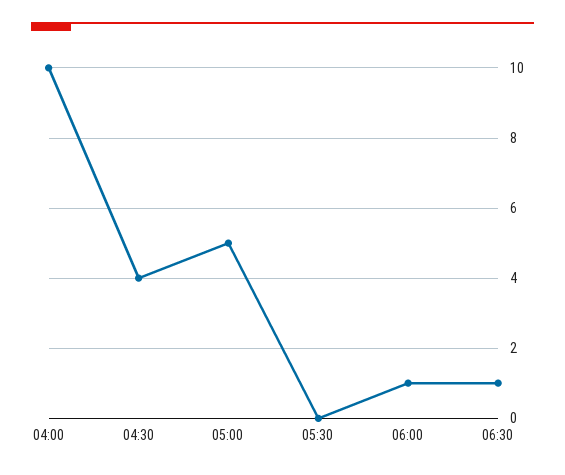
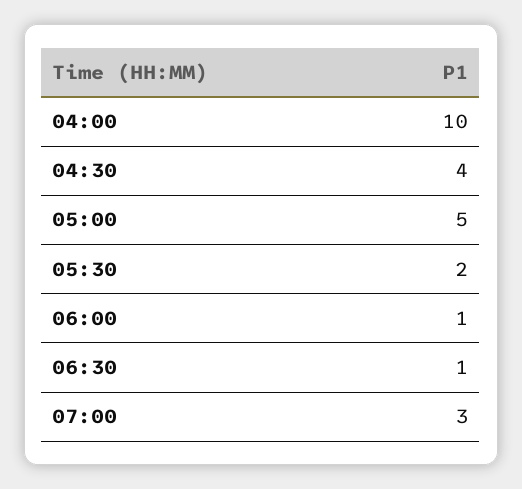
05:30: 0 -> 2
07:00: none -> 3

